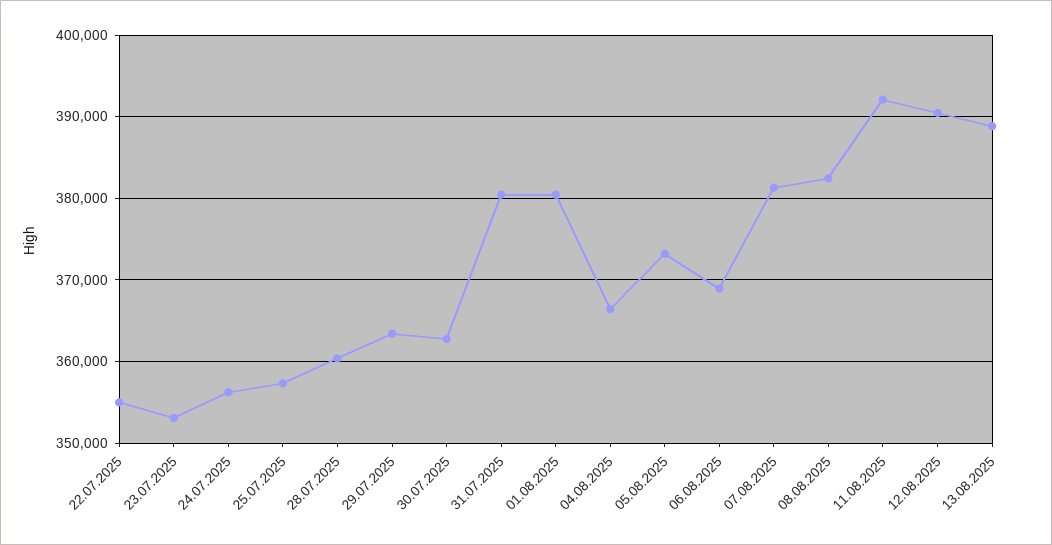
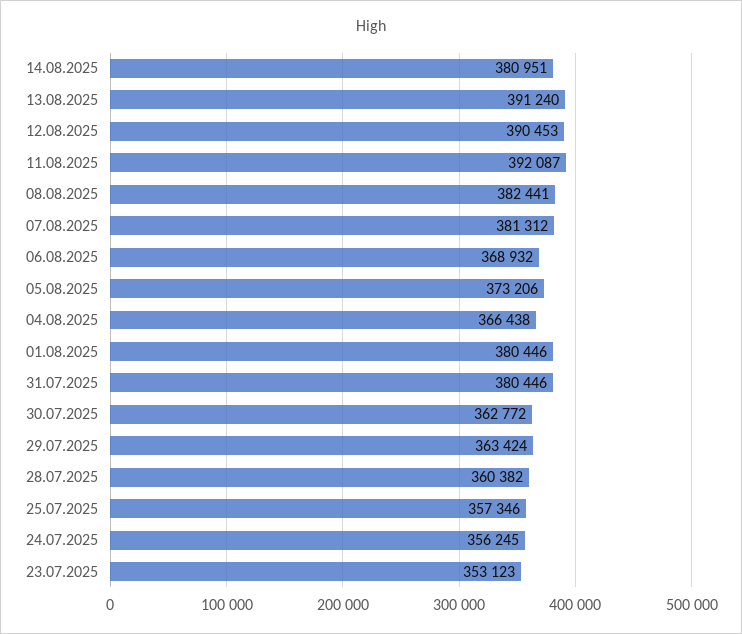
22.07.2025: 355000 -> none
13.08.2025: 389000 -> 391240
14.08.2025: none -> 380951

